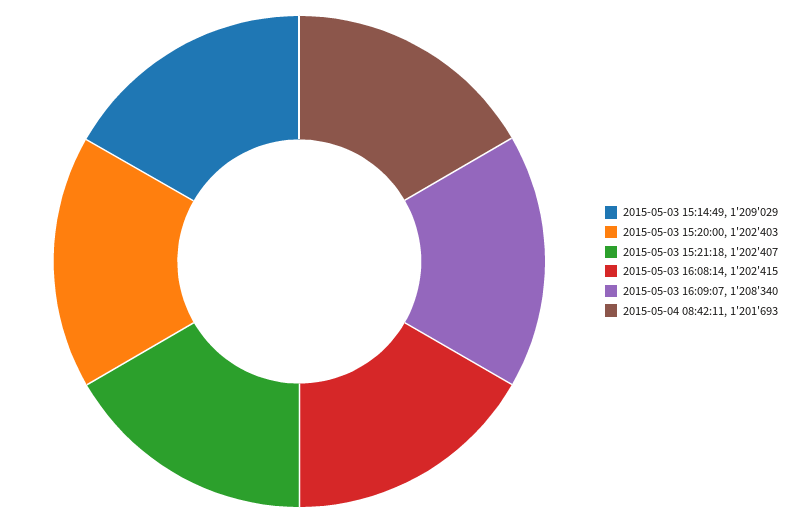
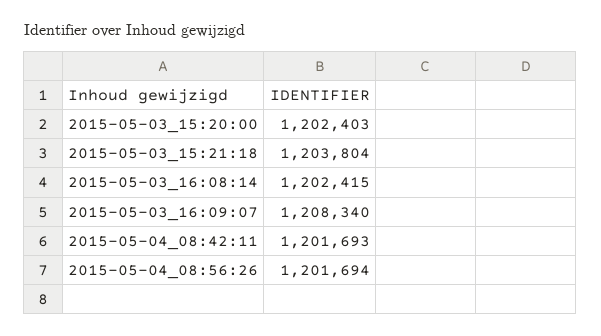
2015-05-03 15:14:49: 1209029 -> none
2015-05-03 15:21:18: 1202407 -> 1203804
2015-05-04_08:56:26: none -> 1201694

